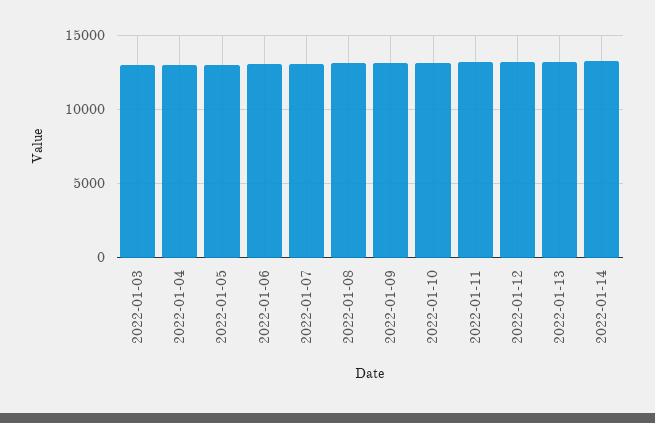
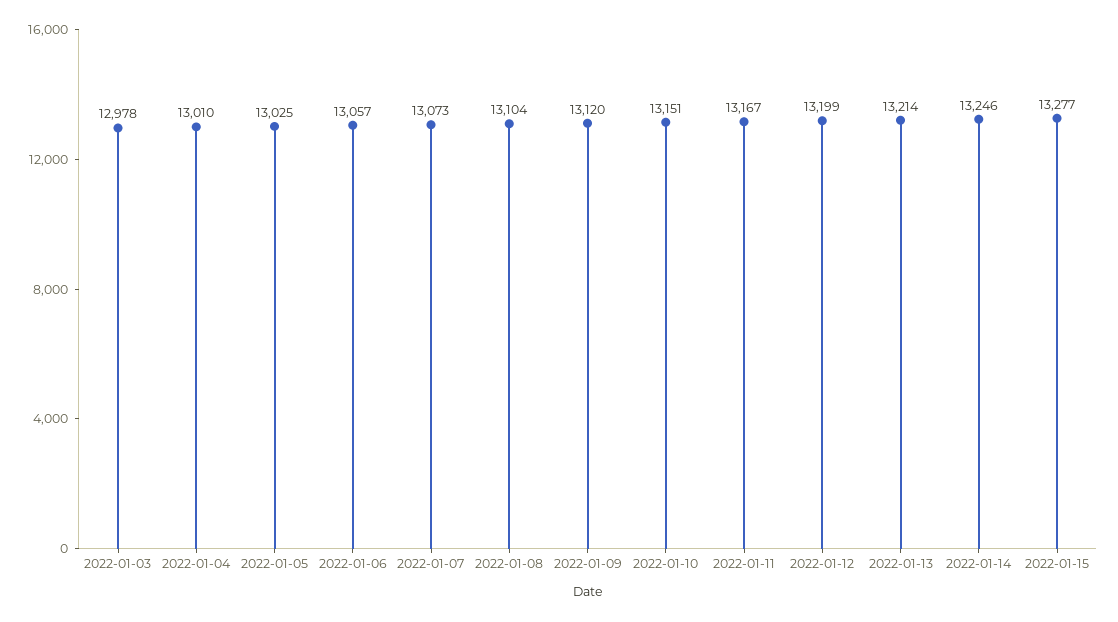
2022-01-15: none -> 13277

